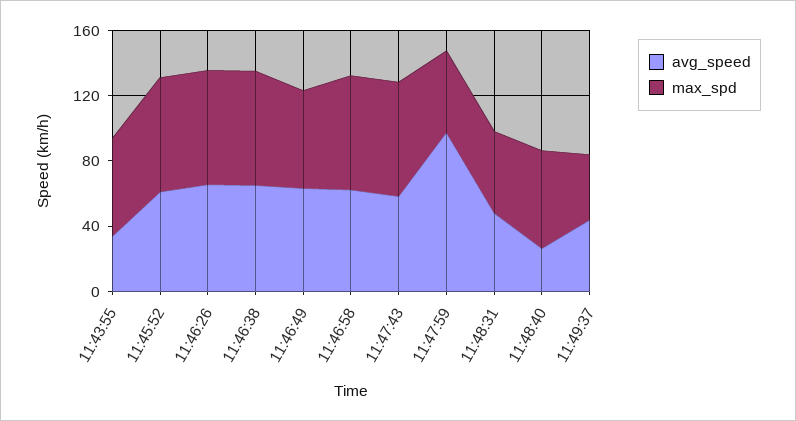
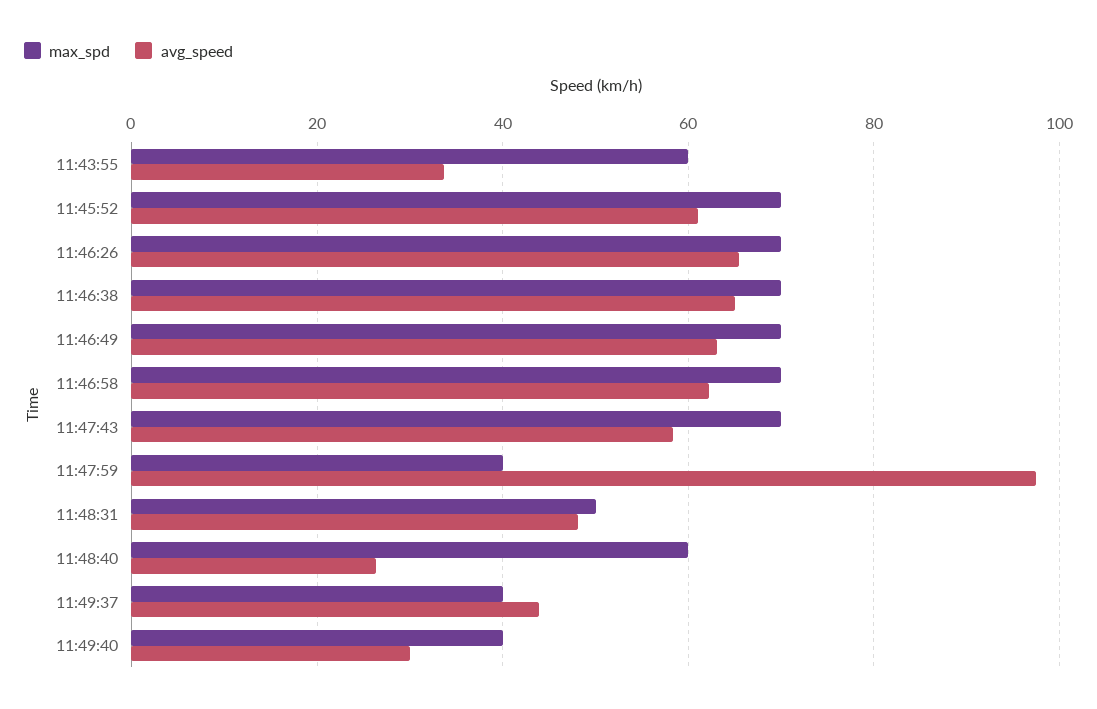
max_spd, 11:46:49: 60 -> 70
max_spd, 11:47:59: 50 -> 40
max_spd, 11:49:40: none -> 40
avg_speed, 11:49:40: none -> 30

